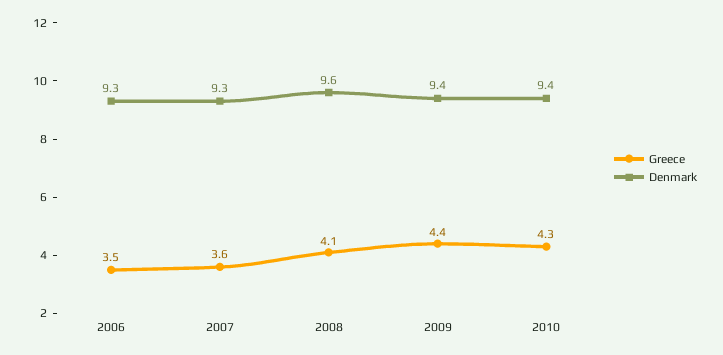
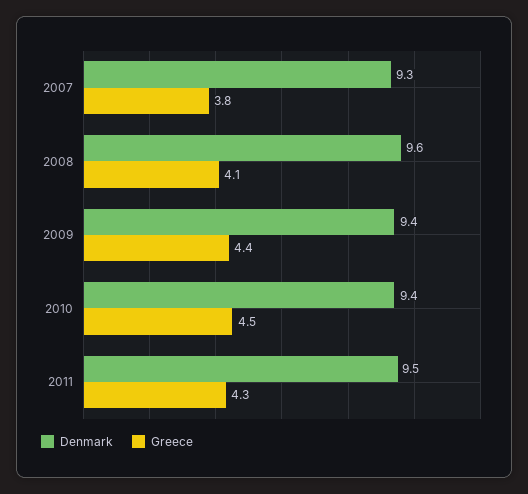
Greece, 2006: 3.5 -> none
Denmark, 2006: 9.3 -> none
Greece, 2007: 3.6 -> 3.8
Greece, 2010: 4.3 -> 4.5
Denmark, 2011: none -> 9.5
Greece, 2011: none -> 4.3

